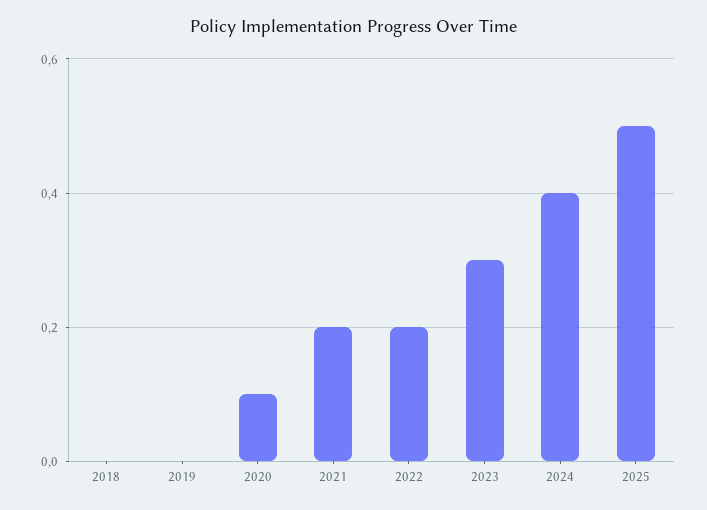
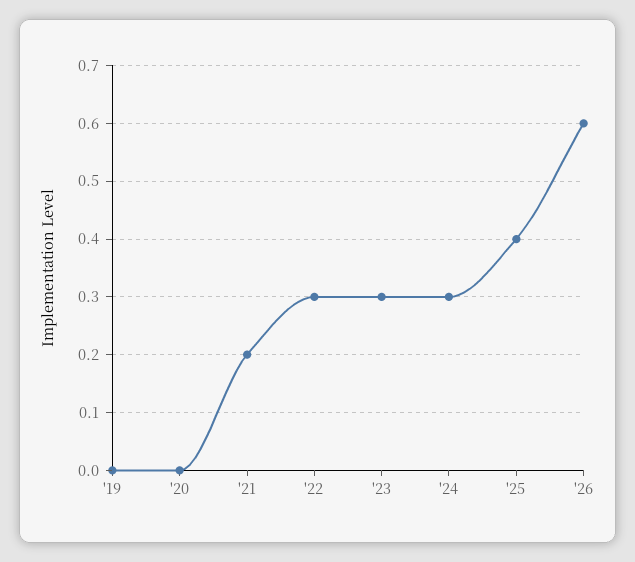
2018: 0 -> none
2020: 0.1 -> 0
2022: 0.2 -> 0.3
2024: 0.4 -> 0.3
2025: 0.5 -> 0.4
'26: none -> 0.6

